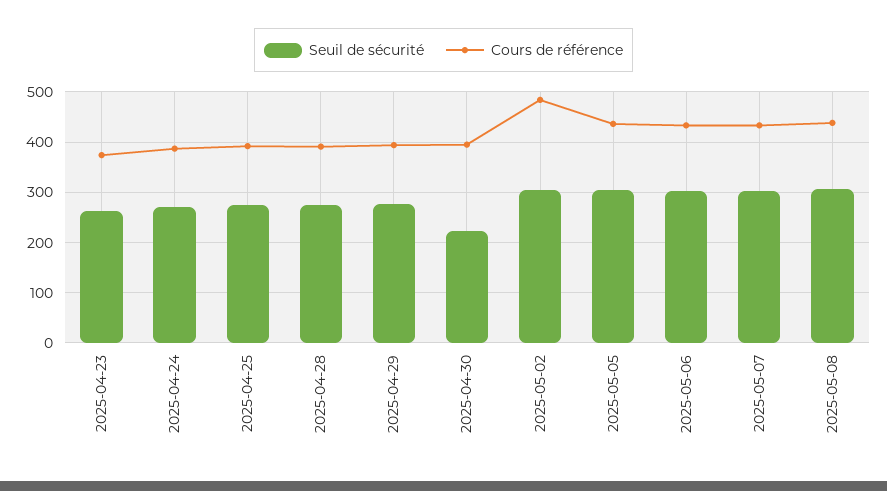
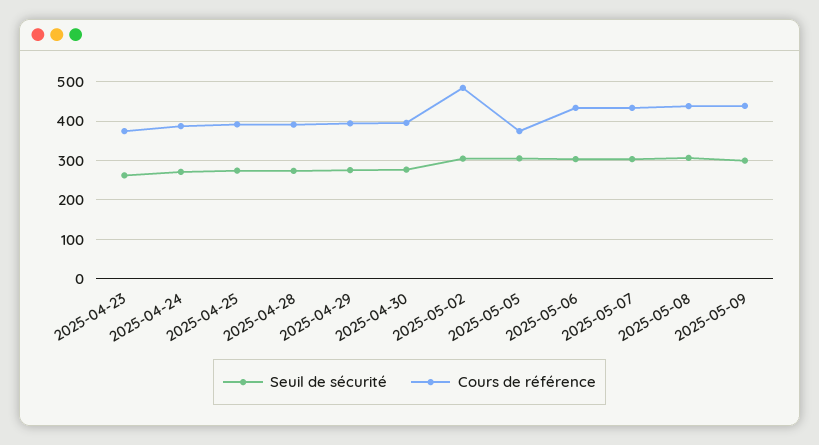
Seuil de sécurité, 2025-04-30: 220 -> 280
Cours de référence, 2025-05-05: 440 -> 380
Seuil de sécurité, 2025-05-09: none -> 300
Cours de référence, 2025-05-09: none -> 440

